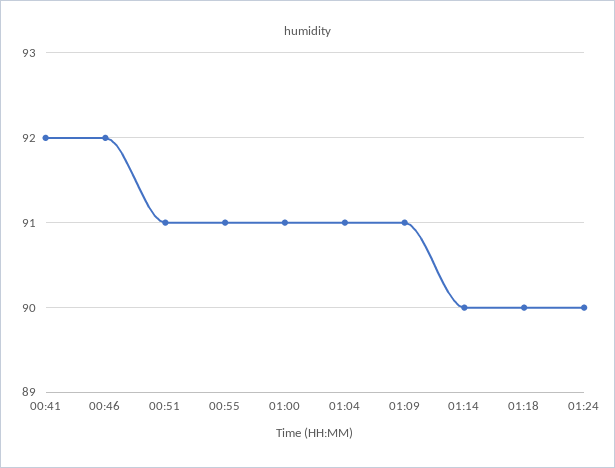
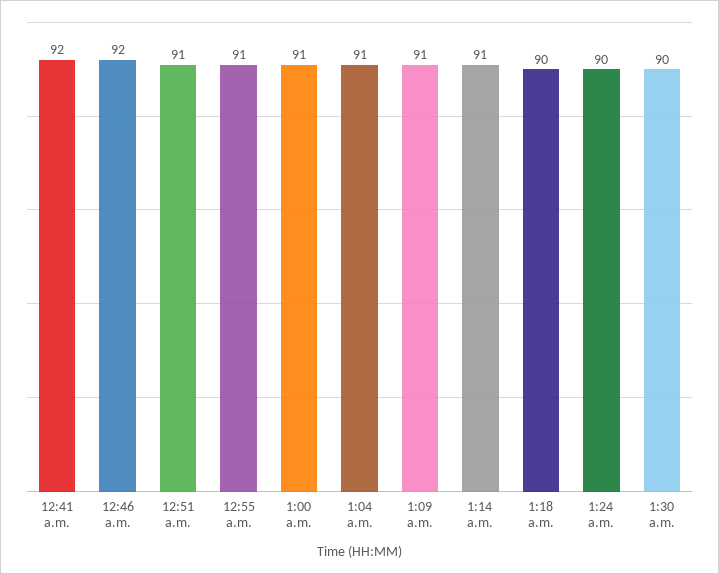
01:14: 90 -> 91
1:30 a.m.: none -> 90

